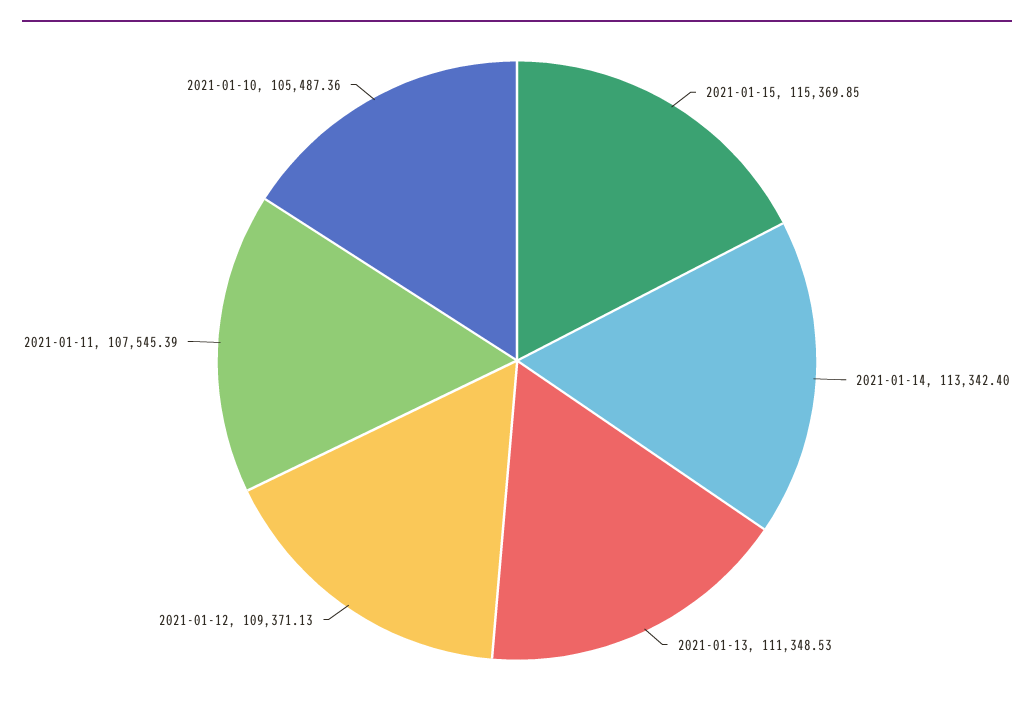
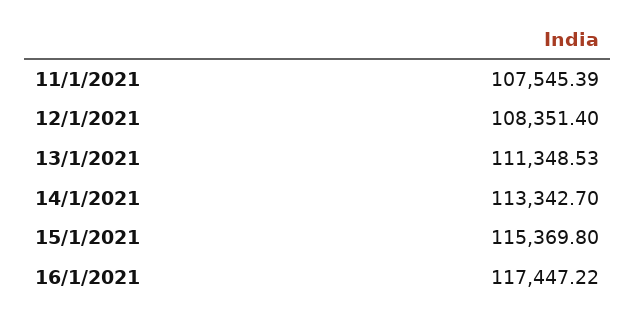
2021-01-15: 115369.85 -> 115369.8
2021-01-14: 113342.4 -> 113342.7
2021-01-12: 109371.13 -> 108351.4
2021-01-10: 105487.36 -> none
16/1/2021: none -> 117447.22

